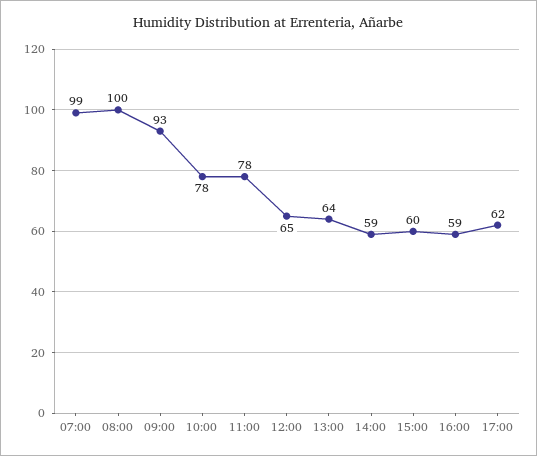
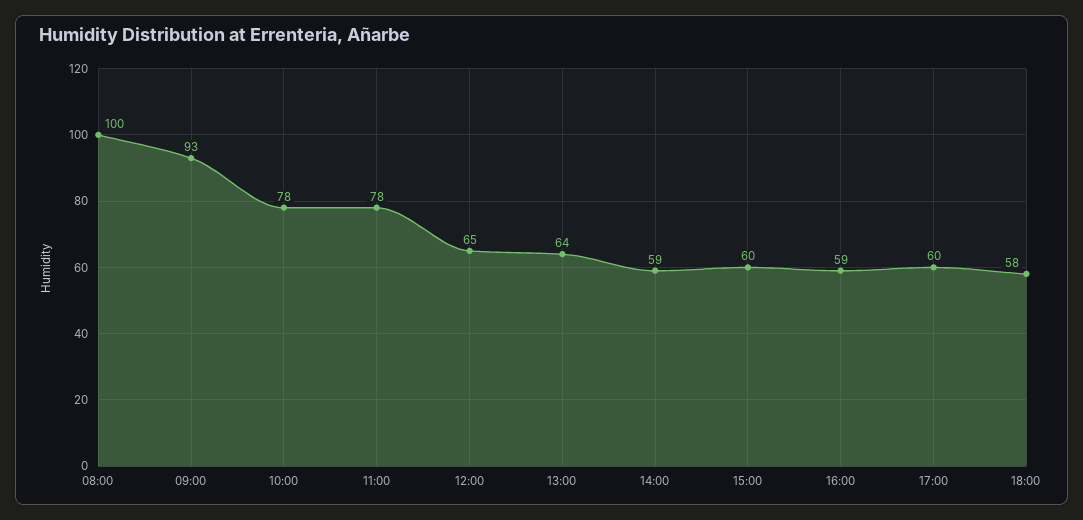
07:00: 99 -> none
17:00: 62 -> 60
18:00: none -> 58

